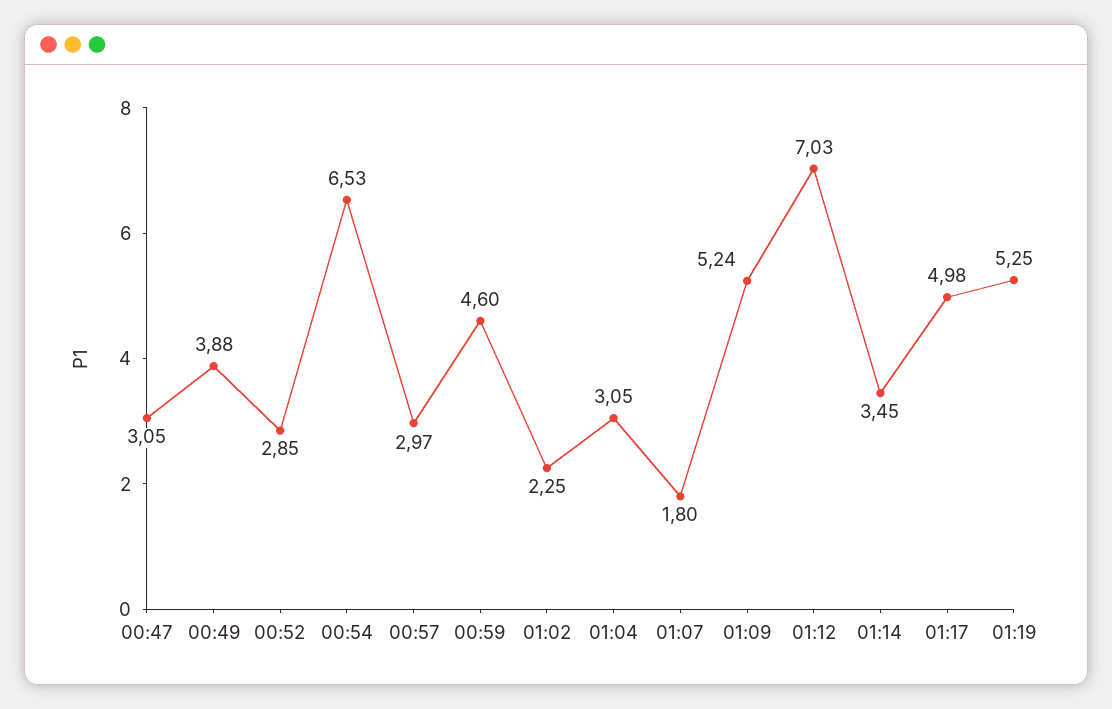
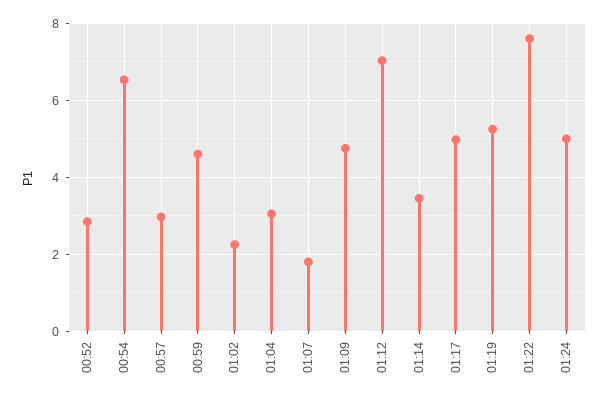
00:47: 3.05 -> none
00:49: 3.88 -> none
01:09: 5.24 -> 4.8
01:22: none -> 7.6
01:24: none -> 5

